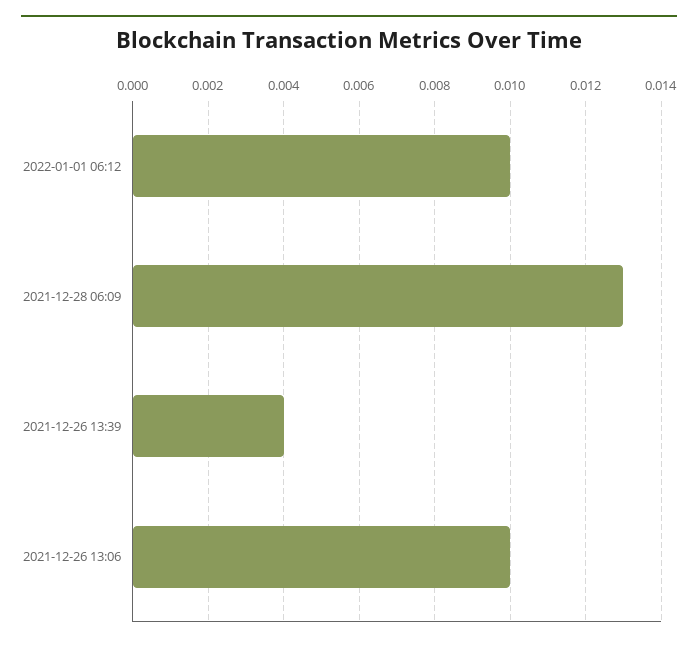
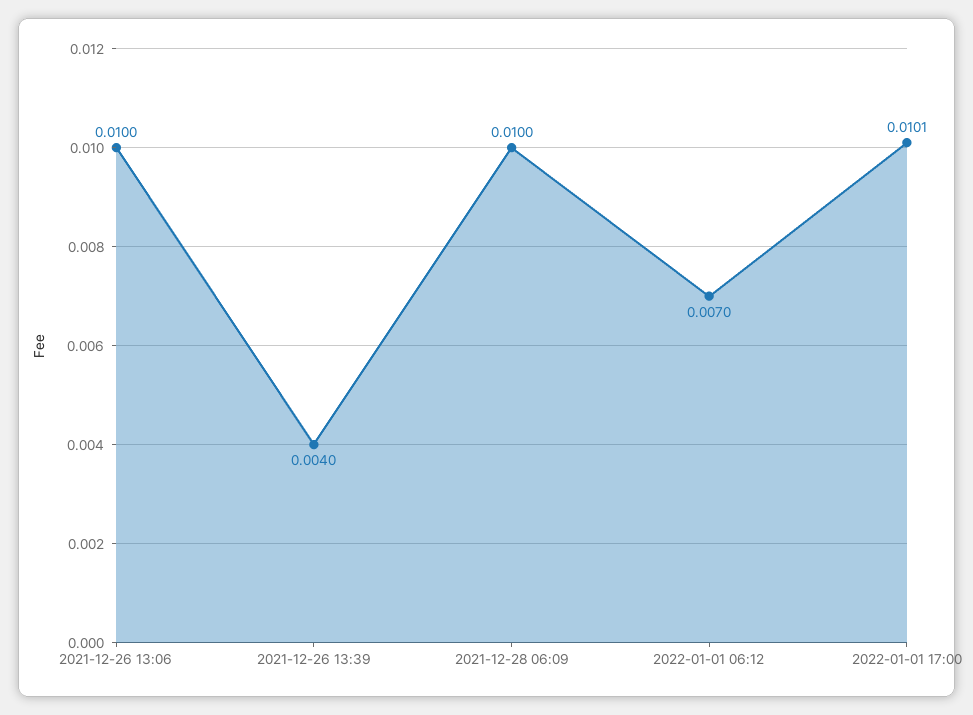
2022-01-01 06:12: 0.01 -> 0.007
2021-12-28 06:09: 0.013 -> 0.01
2022-01-01 17:00: none -> 0.0101

